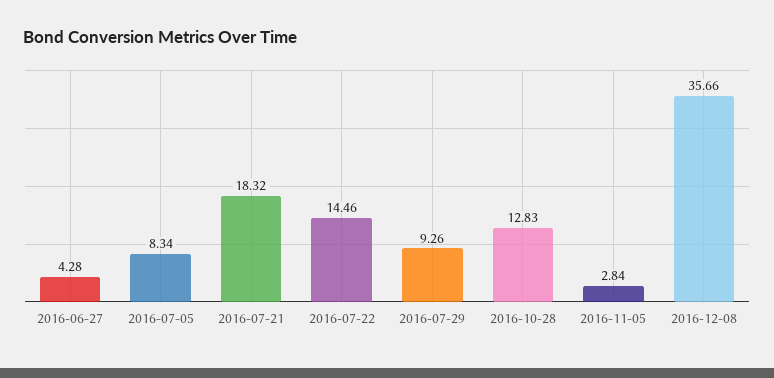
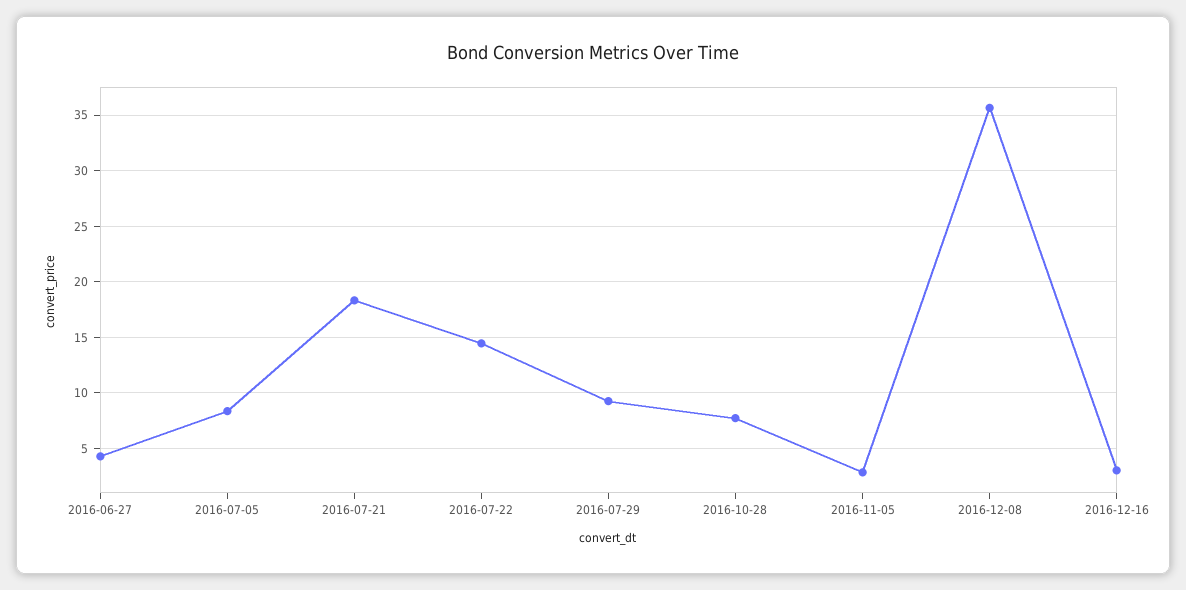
2016-10-28: 12.83 -> 8
2016-12-16: none -> 3

